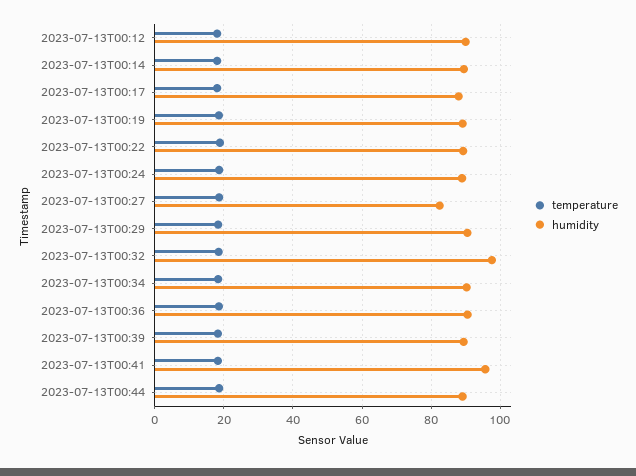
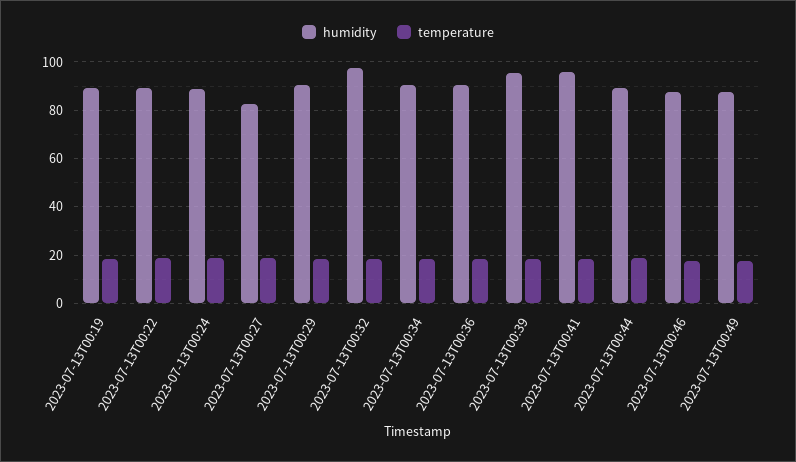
temperature, 2023-07-13T00:12: 18 -> none
humidity, 2023-07-13T00:12: 90 -> none
temperature, 2023-07-13T00:14: 18 -> none
humidity, 2023-07-13T00:14: 90 -> none
temperature, 2023-07-13T00:17: 18 -> none
humidity, 2023-07-13T00:17: 88 -> none
humidity, 2023-07-13T00:39: 90 -> 95
humidity, 2023-07-13T00:46: none -> 87.5
temperature, 2023-07-13T00:46: none -> 17.5
humidity, 2023-07-13T00:49: none -> 87.5
temperature, 2023-07-13T00:49: none -> 17.5

